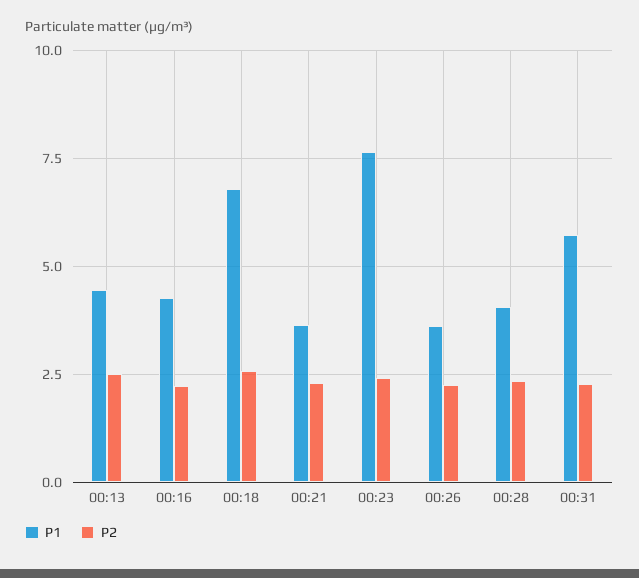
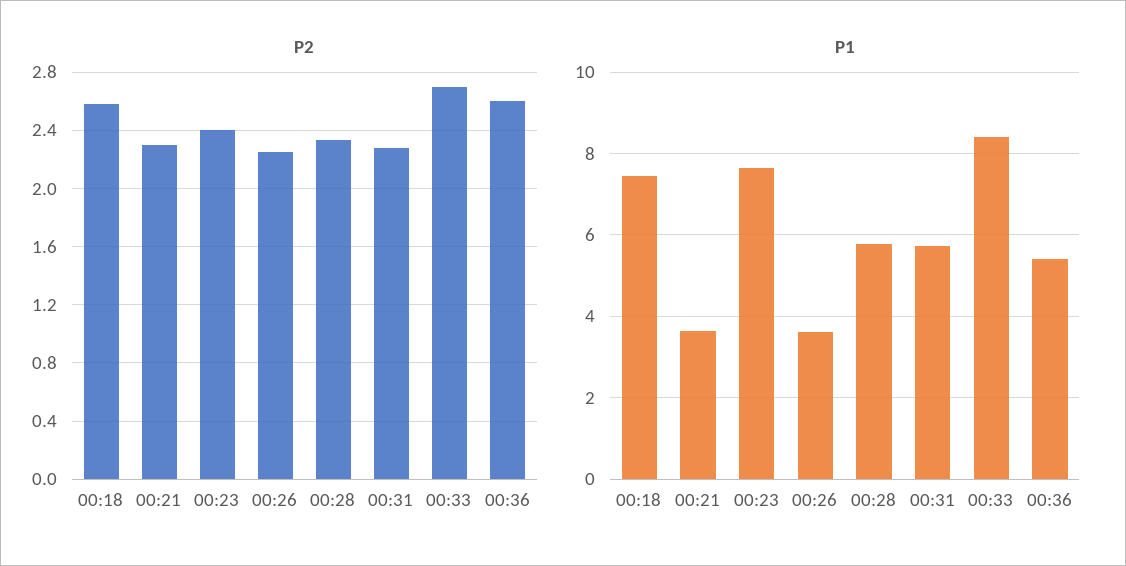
P1, 00:13: 4.5 -> none
P2, 00:13: 2.5 -> none
P1, 00:16: 4.25 -> none
P2, 00:16: 2.25 -> none
P1, 00:18: 6.75 -> 7.4
P1, 00:28: 4 -> 5.8
P2, 00:33: none -> 2.7
P2, 00:36: none -> 2.6
P1, 00:33: none -> 8.4
P1, 00:36: none -> 5.4

